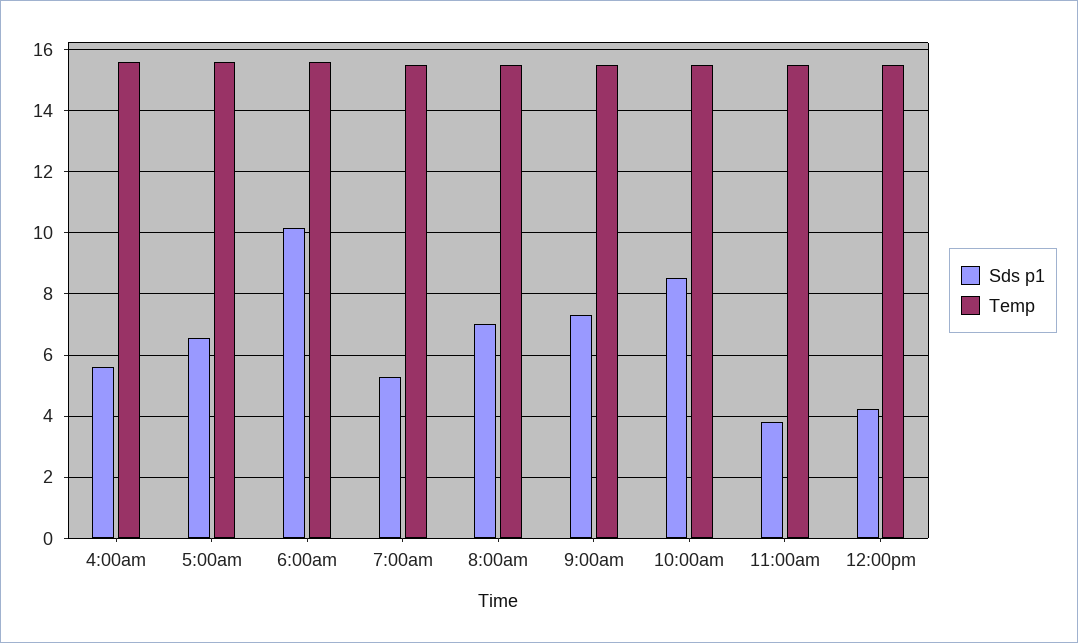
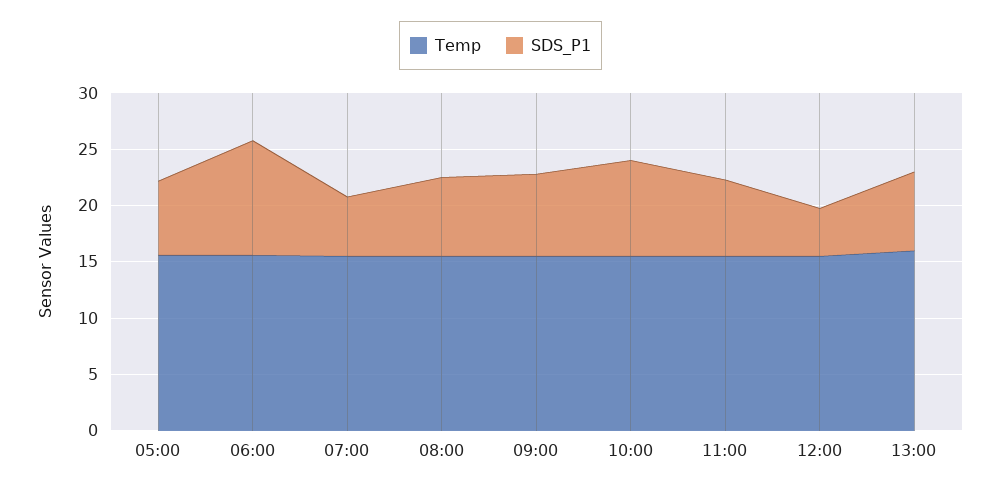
Sds p1, 4:00am: 5.6 -> none
Temp, 4:00am: 15.6 -> none
Sds p1, 11:00am: 3.8 -> 7
Temp, 13:00: none -> 16
Sds p1, 13:00: none -> 7

